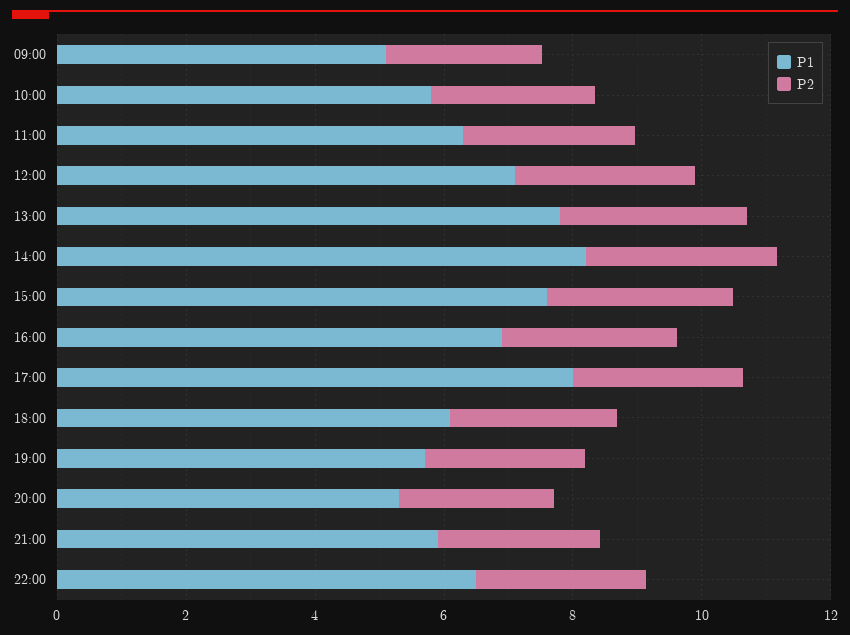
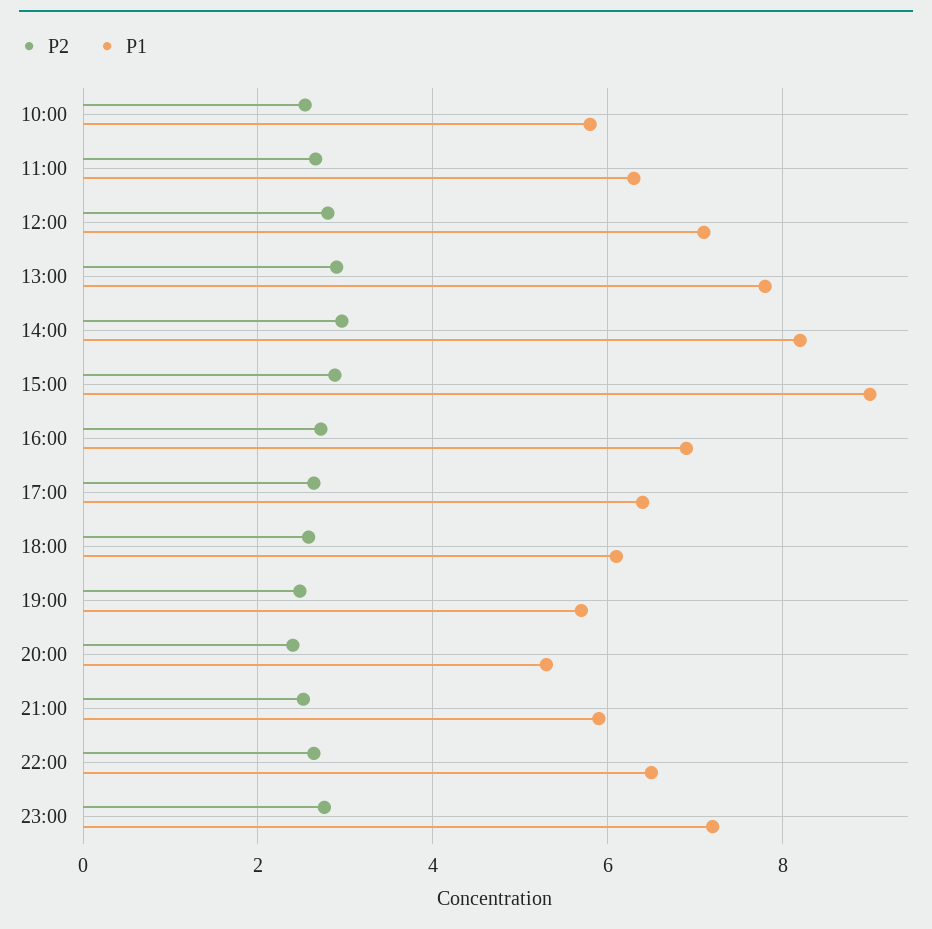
P1, 09:00: 5 -> none
P2, 09:00: 2.5 -> none
P1, 15:00: 7.5 -> 9
P1, 17:00: 8 -> 6.4
P2, 23:00: none -> 2.8
P1, 23:00: none -> 7.2

